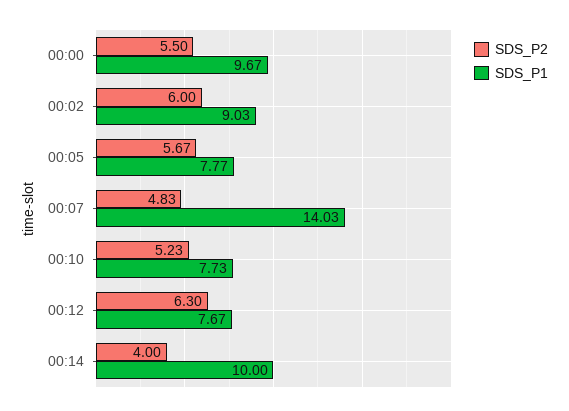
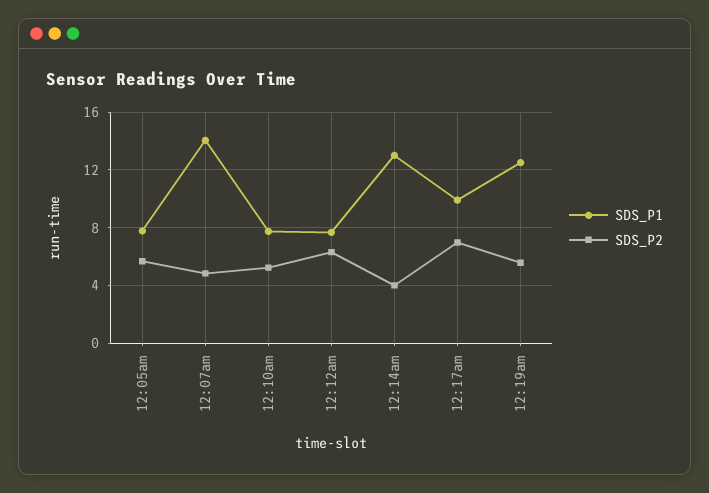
SDS_P2, 00:00: 5.5 -> none
SDS_P1, 00:00: 9.67 -> none
SDS_P2, 00:02: 6 -> none
SDS_P1, 00:02: 9.03 -> none
SDS_P1, 00:14: 10 -> 13
SDS_P1, 12:17am: none -> 10
SDS_P2, 12:17am: none -> 7
SDS_P1, 12:19am: none -> 12.5
SDS_P2, 12:19am: none -> 5.5

